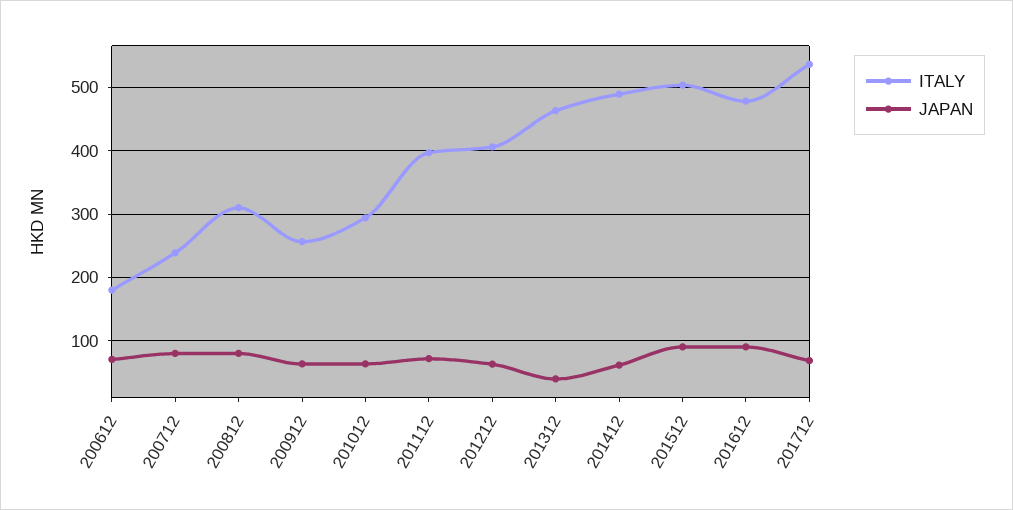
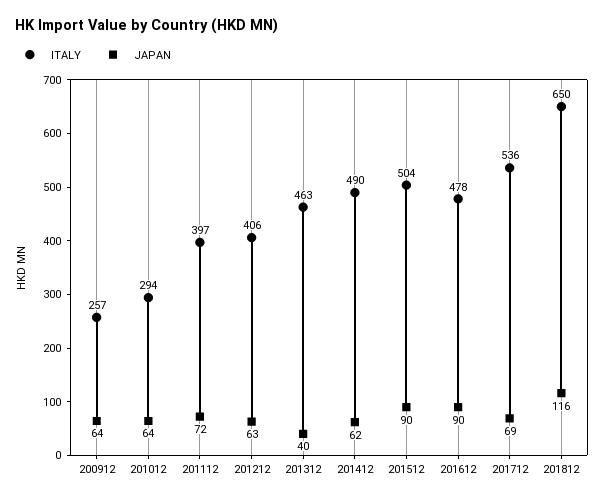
ITALY, 200612: 180 -> none
JAPAN, 200612: 70 -> none
ITALY, 200712: 240 -> none
JAPAN, 200712: 80 -> none
ITALY, 200812: 310 -> none
JAPAN, 200812: 80 -> none
ITALY, 201812: none -> 650
JAPAN, 201812: none -> 116

